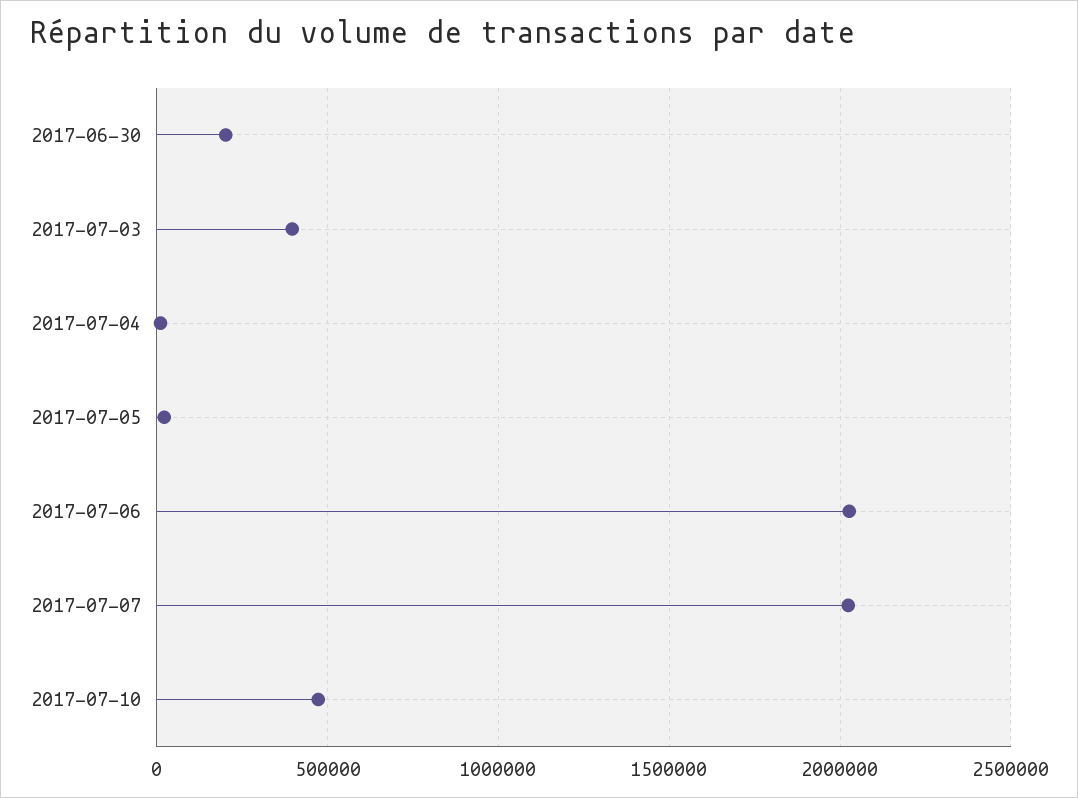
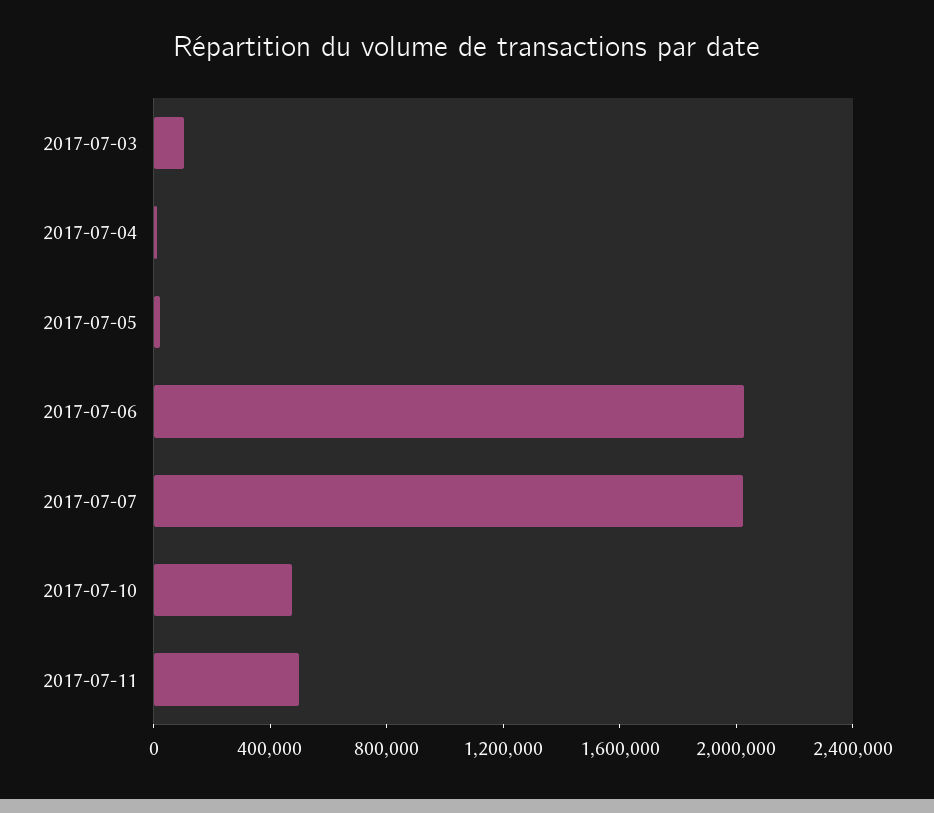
2017-06-30: 200000 -> none
2017-07-03: 400000 -> 100000
2017-07-11: none -> 500000

